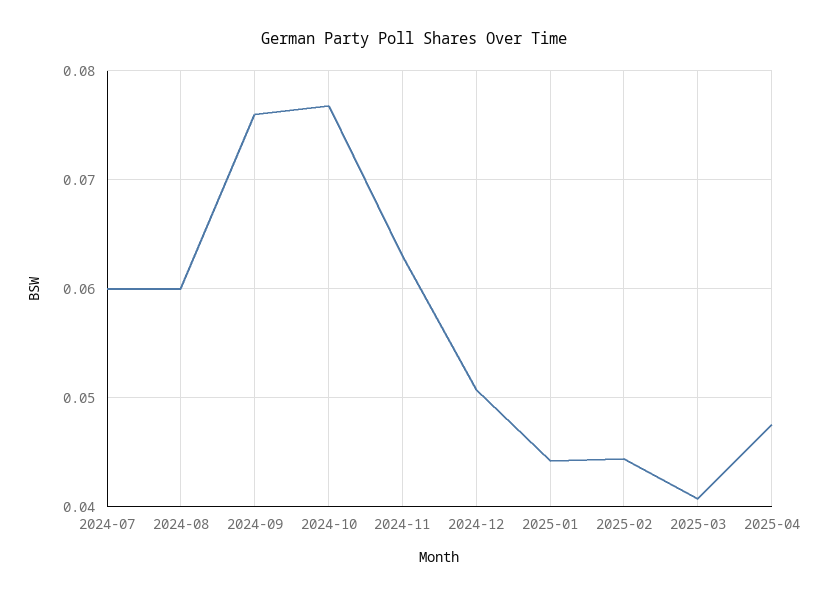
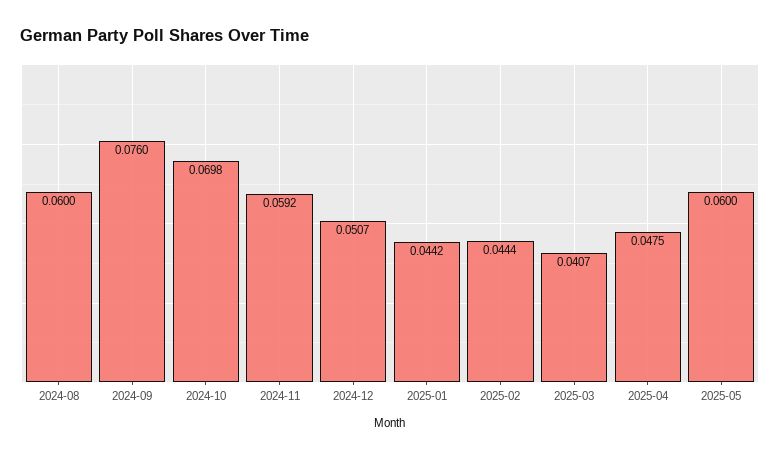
2024-07: 0.06 -> none
2024-10: 0.077 -> 0.0698
2024-11: 0.063 -> 0.0592
2025-05: none -> 0.06

